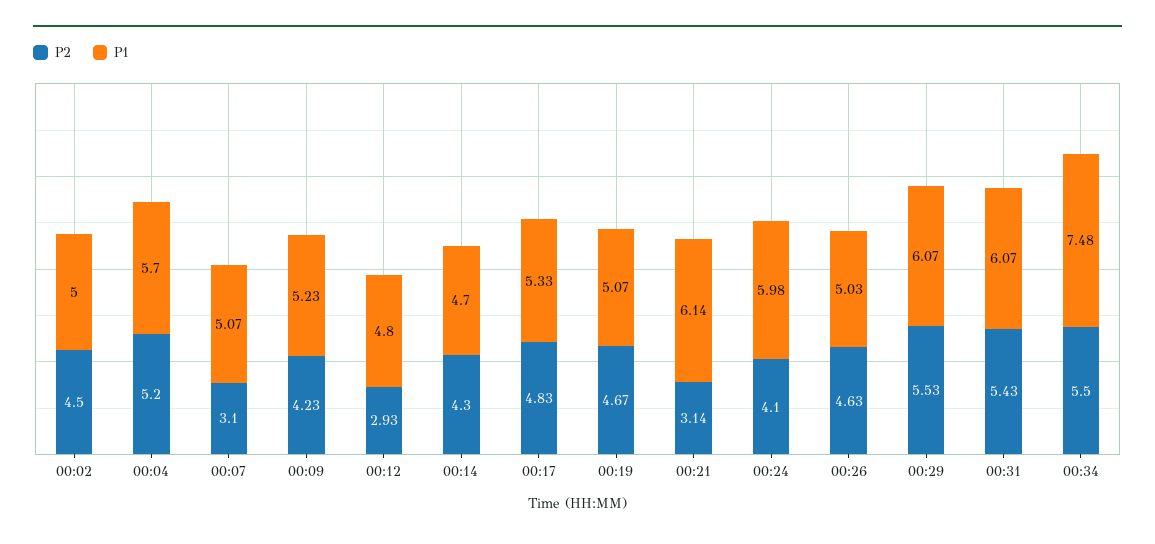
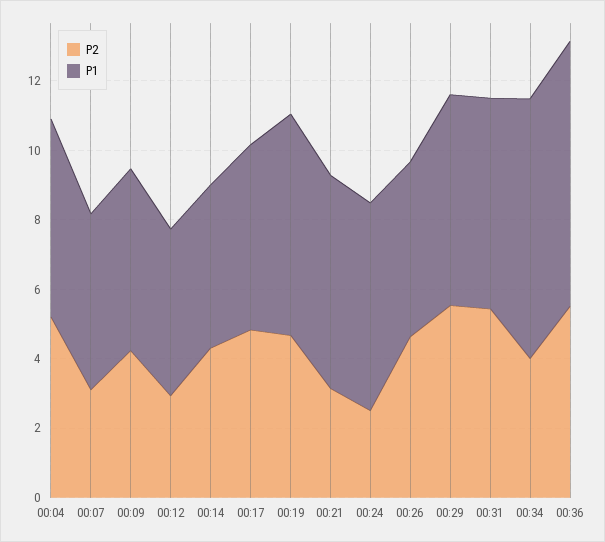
P2, 00:02: 4.5 -> none
P1, 00:02: 5 -> none
P1, 00:19: 5.07 -> 6.5
P2, 00:24: 4.1 -> 2.5
P2, 00:34: 5.5 -> 4
P2, 00:36: none -> 5.5
P1, 00:36: none -> 7.5

